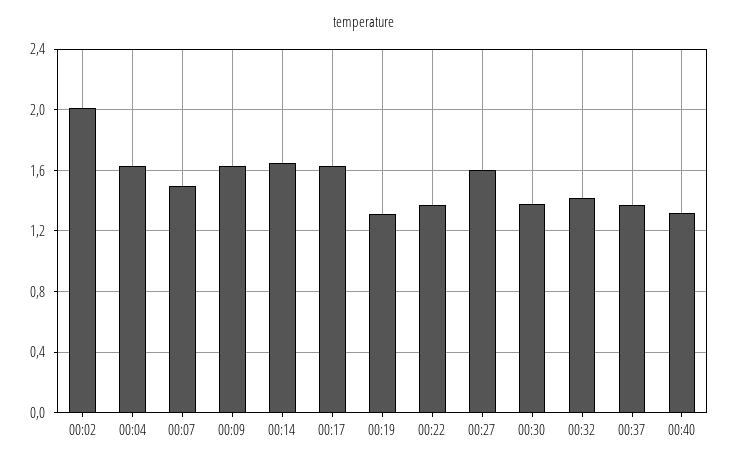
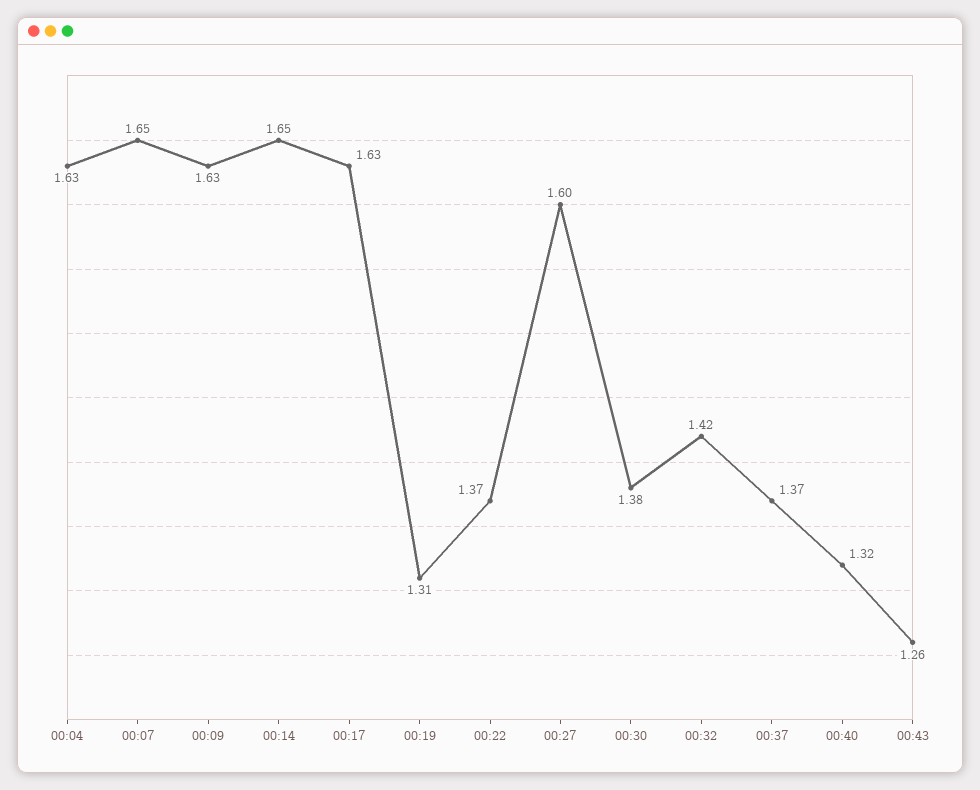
00:02: 2 -> none
00:07: 1.5 -> 1.65
00:43: none -> 1.26

